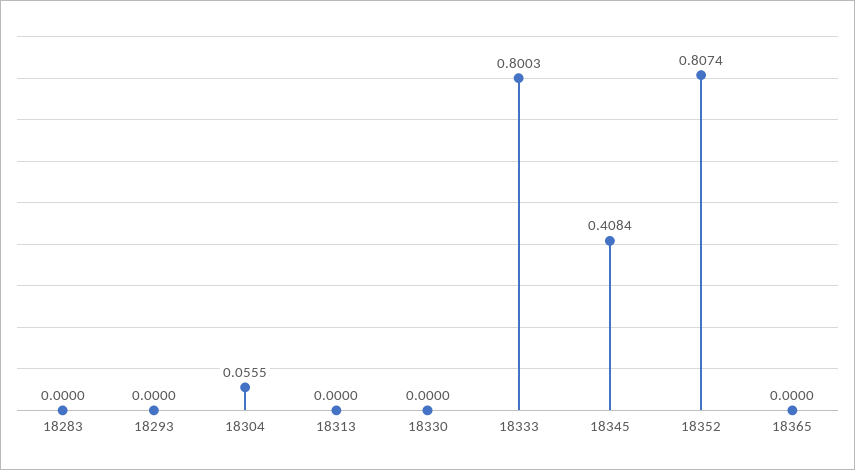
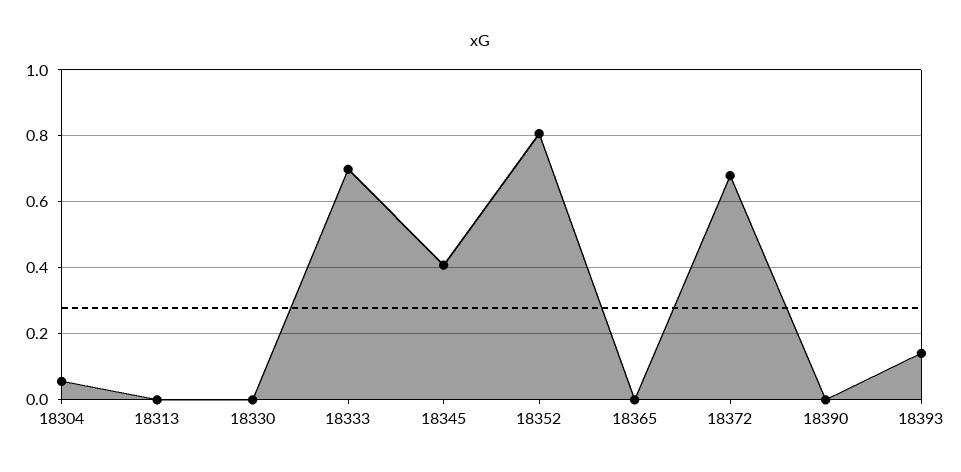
18283: 0 -> none
18293: 0 -> none
18333: 0.8003 -> 0.7
18372: none -> 0.68
18390: none -> 0
18393: none -> 0.14

